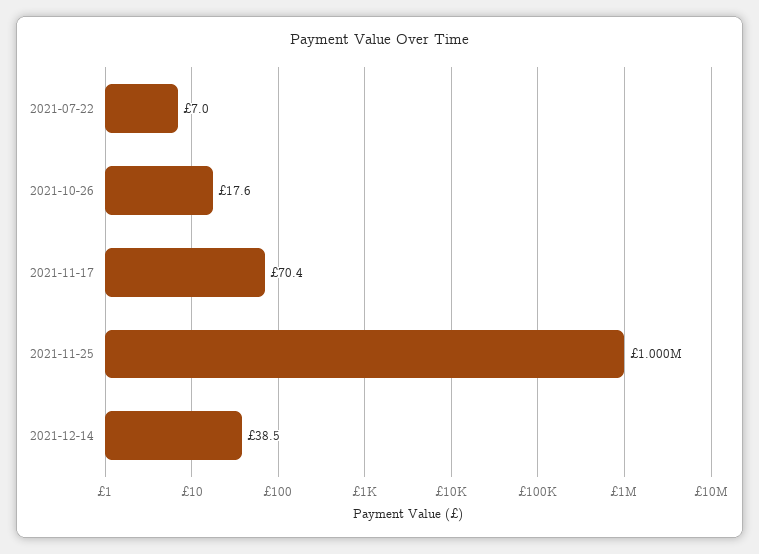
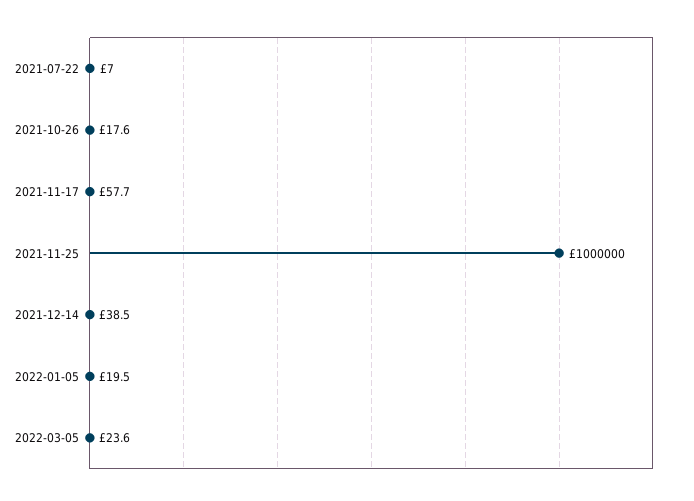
2021-11-17: 70.4 -> 57.7
2022-01-05: none -> 19.5
2022-03-05: none -> 23.6

